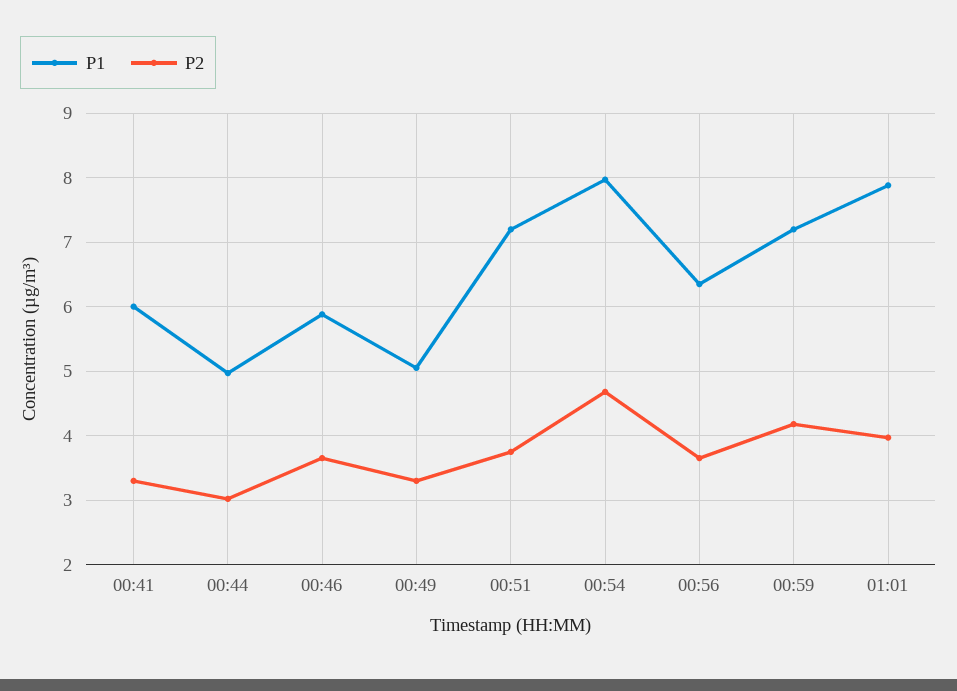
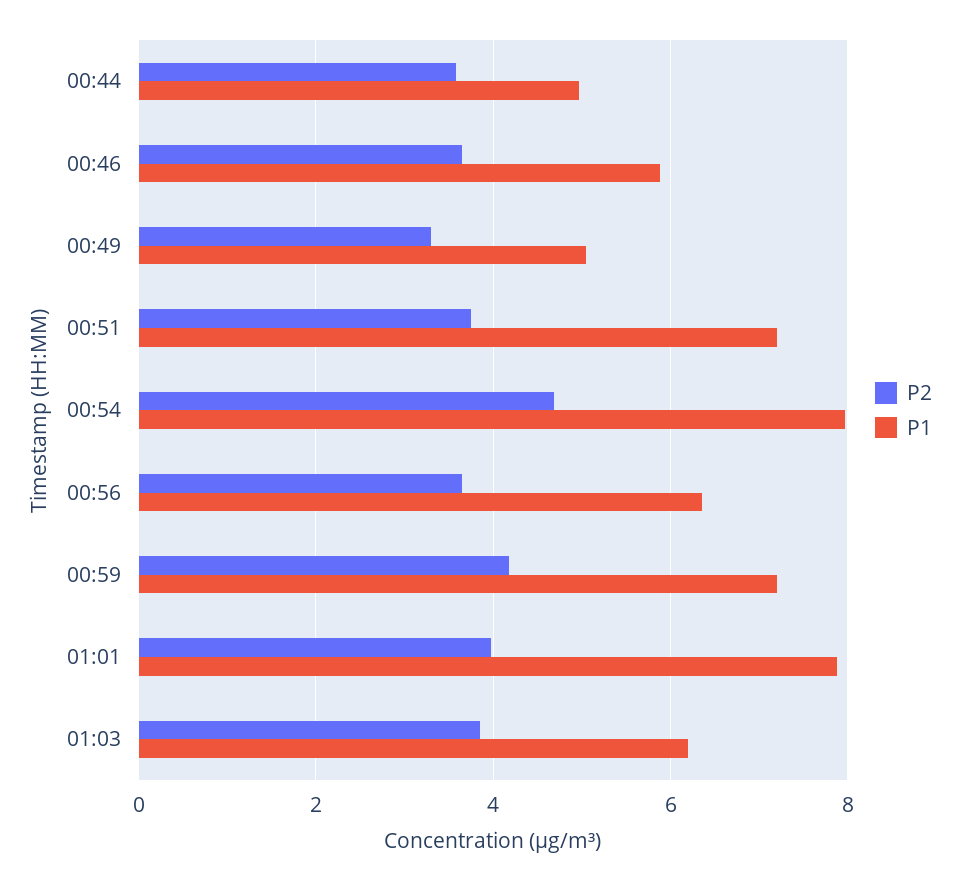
P1, 00:41: 6 -> none
P2, 00:41: 3.3 -> none
P2, 00:44: 3 -> 3.6
P2, 01:03: none -> 3.8
P1, 01:03: none -> 6.2

